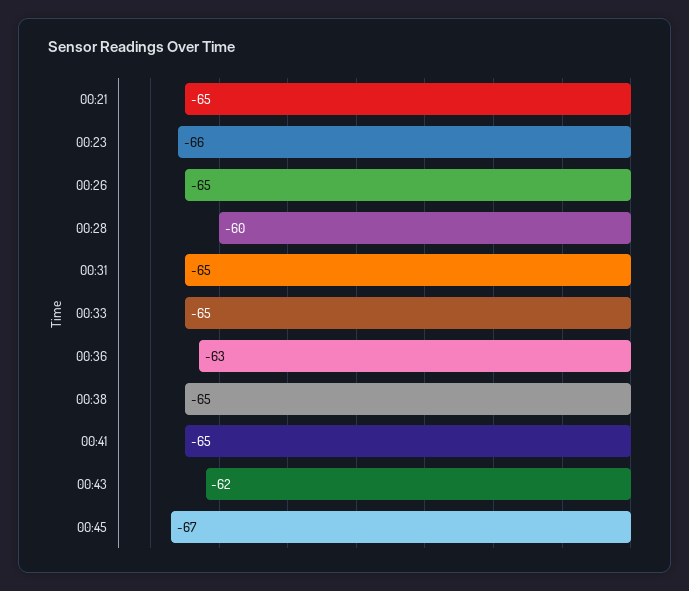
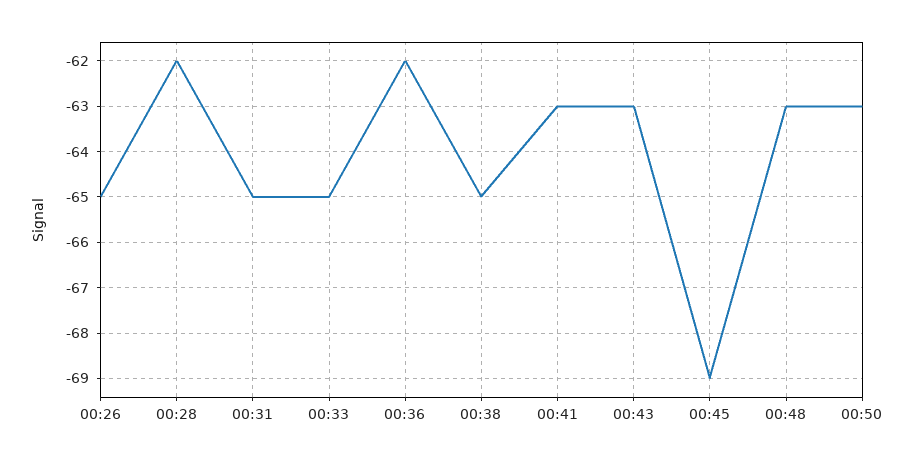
00:21: -65 -> none
00:23: -66 -> none
00:28: -60 -> -62
00:36: -63 -> -62
00:41: -65 -> -63
00:43: -62 -> -63
00:45: -67 -> -69
00:48: none -> -63
00:50: none -> -63

